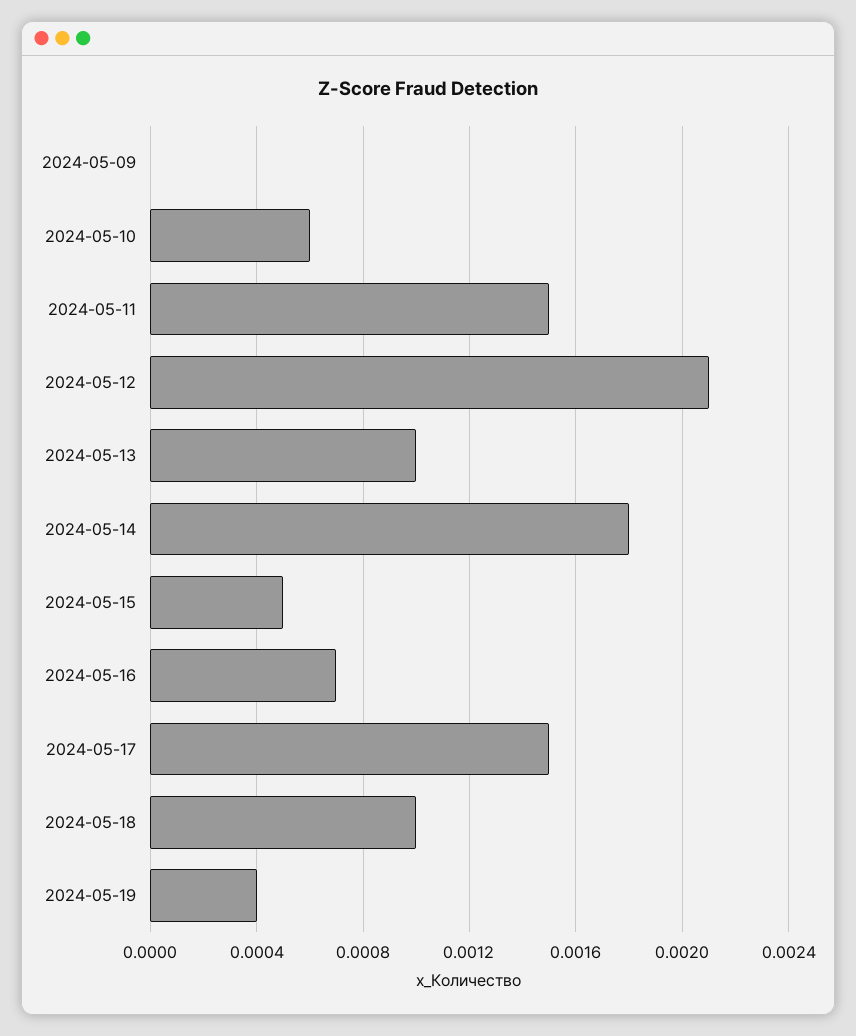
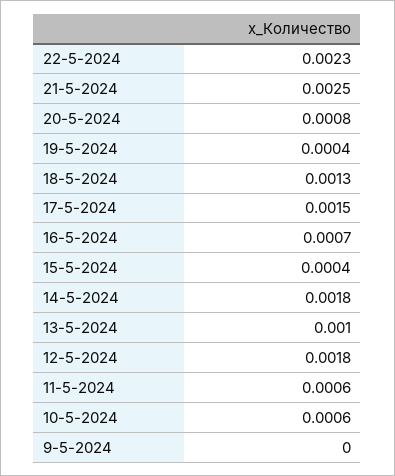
2024-05-11: 0.0015 -> 0.0006
2024-05-12: 0.0021 -> 0.0018
2024-05-15: 0.0005 -> 0.0004
2024-05-18: 0.001 -> 0.0013
22-5-2024: none -> 0.0023
21-5-2024: none -> 0.0025
20-5-2024: none -> 0.0008

